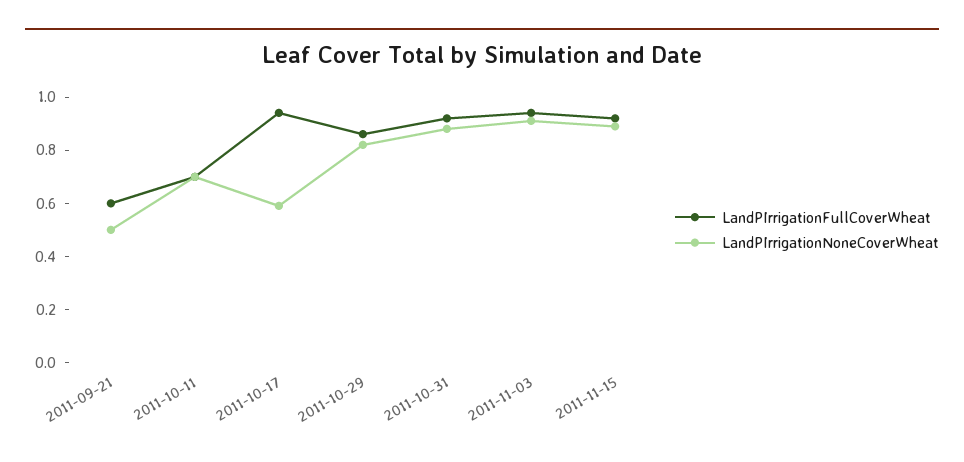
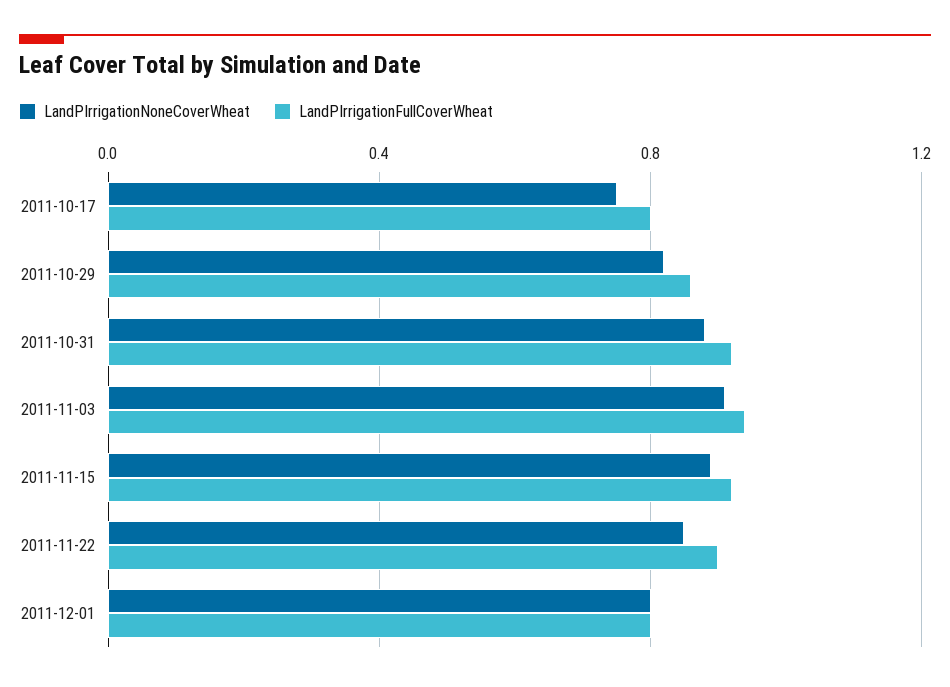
LandPIrrigationFullCoverWheat, 2011-09-21: 0.6 -> none
LandPIrrigationNoneCoverWheat, 2011-09-21: 0.5 -> none
LandPIrrigationFullCoverWheat, 2011-10-11: 0.7 -> none
LandPIrrigationNoneCoverWheat, 2011-10-11: 0.7 -> none
LandPIrrigationFullCoverWheat, 2011-10-17: 0.95 -> 0.8
LandPIrrigationNoneCoverWheat, 2011-10-17: 0.6 -> 0.75
LandPIrrigationNoneCoverWheat, 2011-11-22: none -> 0.85
LandPIrrigationFullCoverWheat, 2011-11-22: none -> 0.9
LandPIrrigationNoneCoverWheat, 2011-12-01: none -> 0.8
LandPIrrigationFullCoverWheat, 2011-12-01: none -> 0.8

